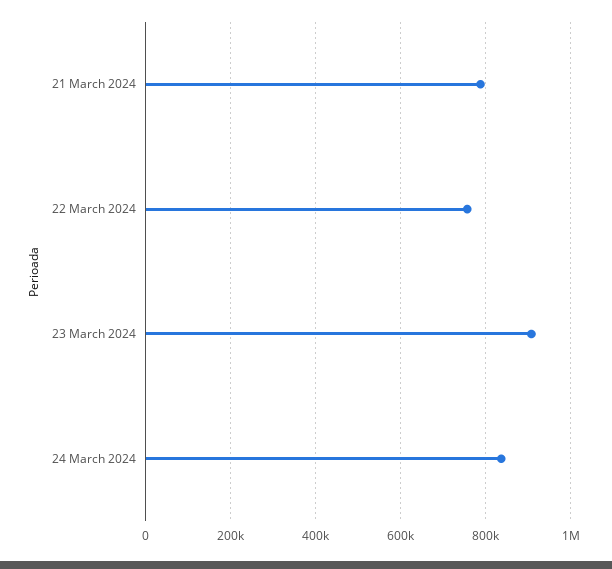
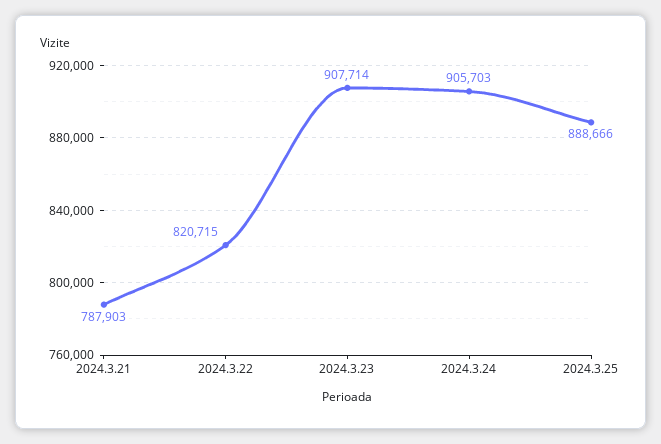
22 March 2024: 760000 -> 820715
24 March 2024: 840000 -> 905703
2024.3.25: none -> 888666

